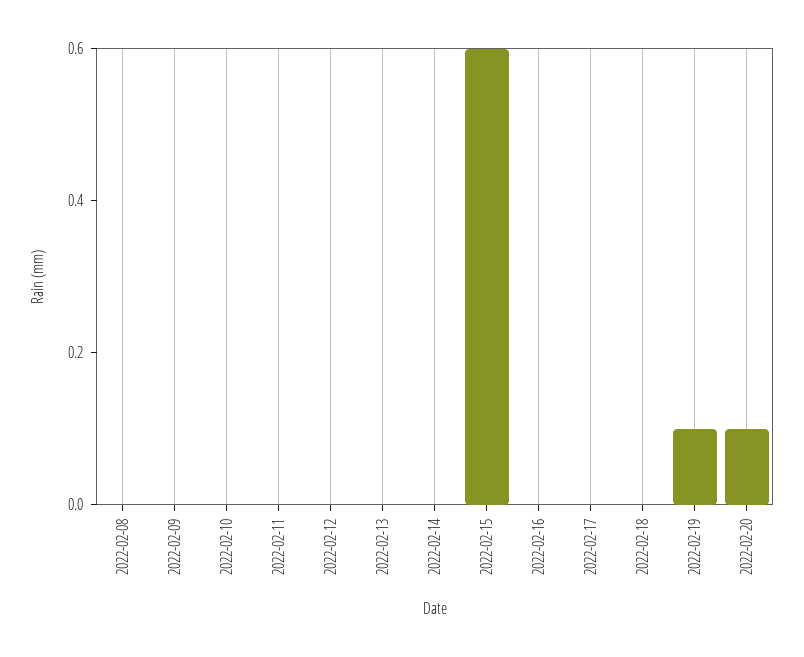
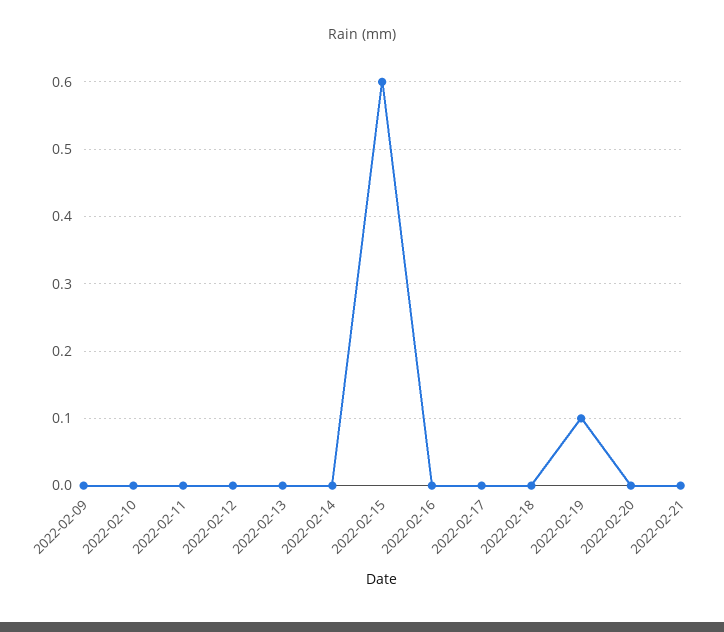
2022-02-08: 0 -> none
2022-02-20: 0.1 -> 0
2022-02-21: none -> 0

